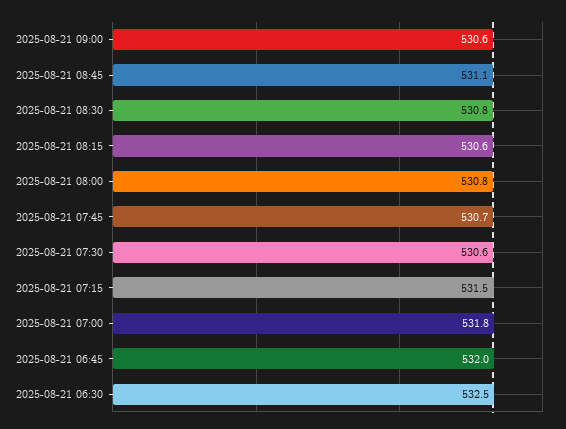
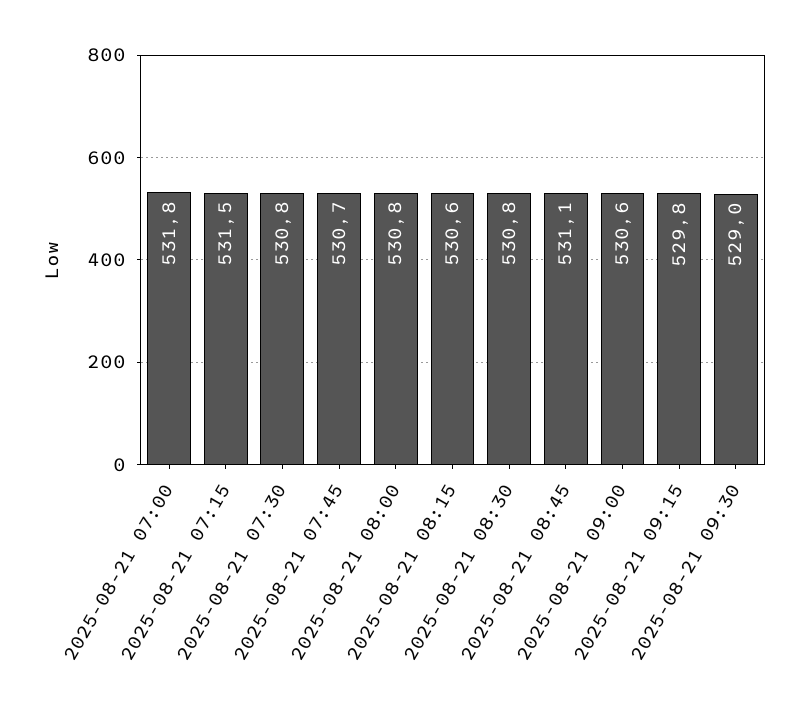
2025-08-21 07:30: 530.6 -> 530.8
2025-08-21 06:45: 532 -> none
2025-08-21 06:30: 532.5 -> none
2025-08-21 09:15: none -> 529.8
2025-08-21 09:30: none -> 529

